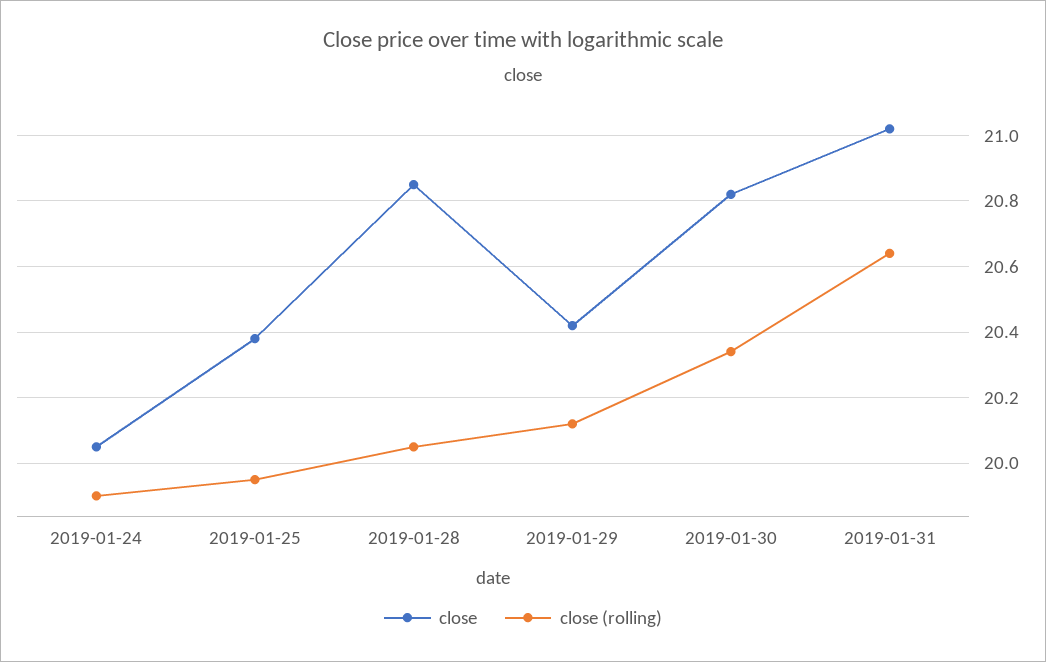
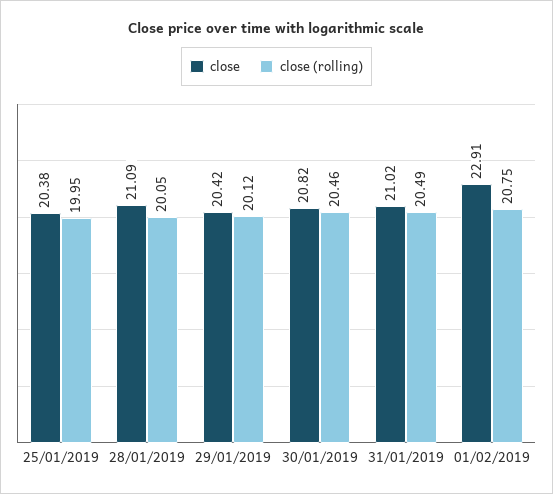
close, 2019-01-24: 20.05 -> none
close (rolling), 2019-01-24: 19.9 -> none
close, 2019-01-28: 20.85 -> 21.09
close (rolling), 2019-01-30: 20.35 -> 20.46
close (rolling), 2019-01-31: 20.65 -> 20.49
close, 01/02/2019: none -> 22.91
close (rolling), 01/02/2019: none -> 20.75

